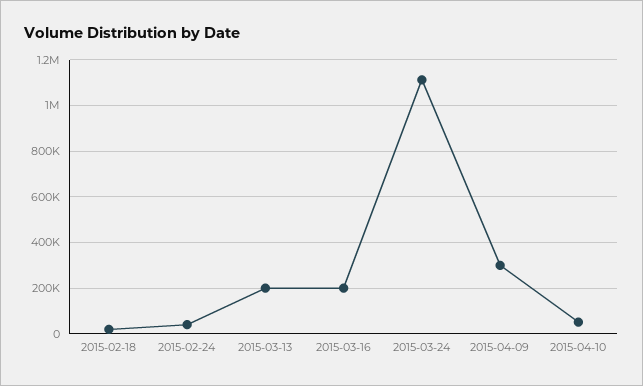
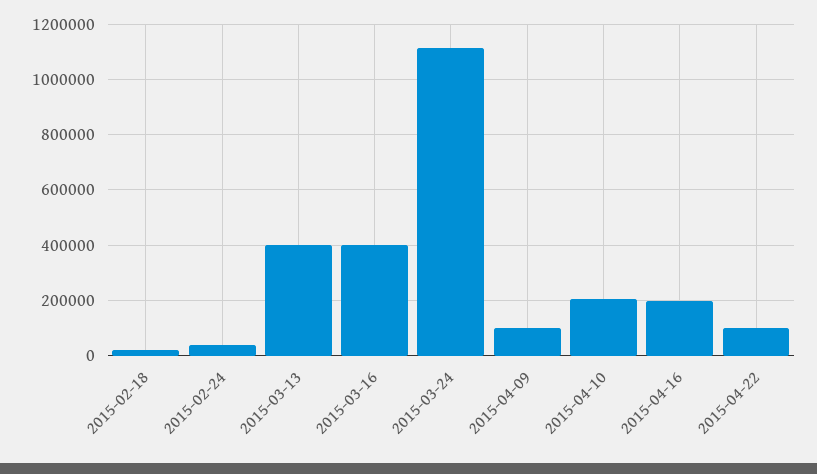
2015-03-13: 200000 -> 400000
2015-03-16: 200000 -> 400000
2015-04-09: 300000 -> 100000
2015-04-10: 50000 -> 200000
2015-04-16: none -> 200000
2015-04-22: none -> 100000

